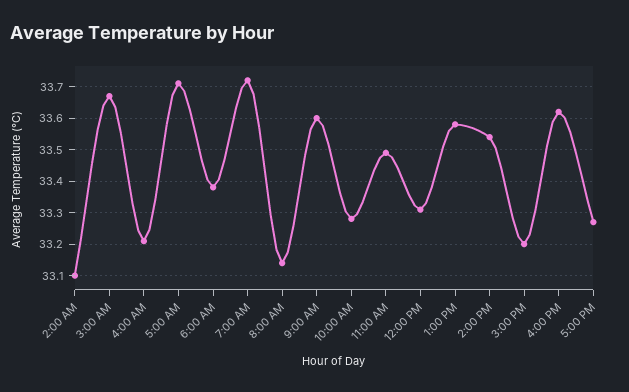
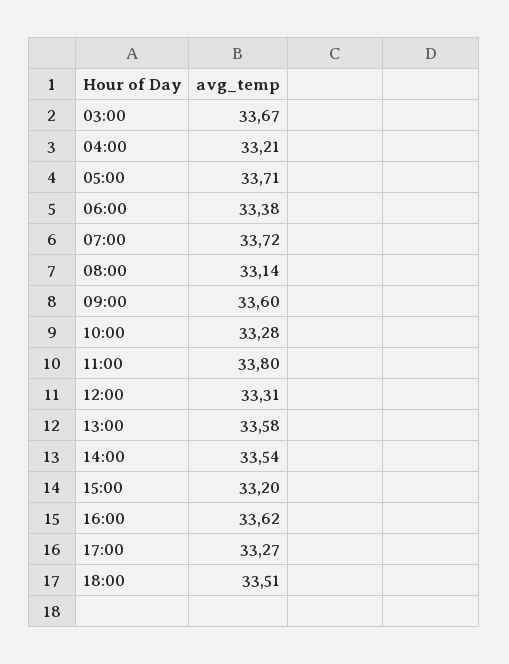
2:00 AM: 33.1 -> none
11:00 AM: 33.5 -> 33.8
18:00: none -> 33.51

